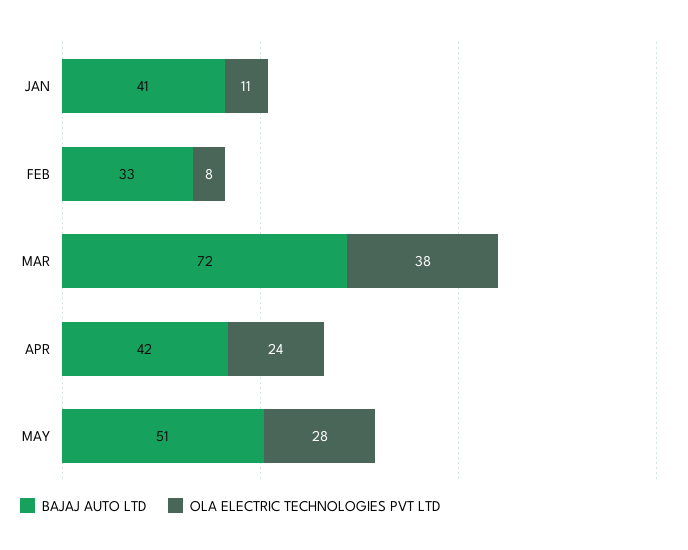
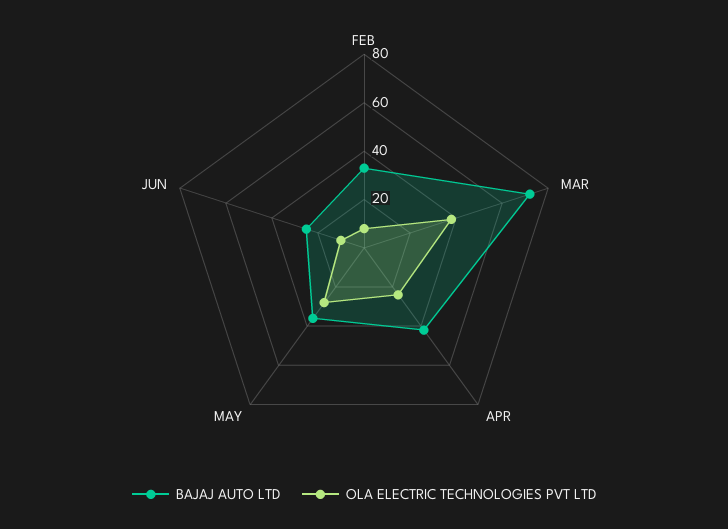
BAJAJ AUTO LTD, JAN: 41 -> none
OLA ELECTRIC TECHNOLOGIES PVT LTD, JAN: 11 -> none
BAJAJ AUTO LTD, MAY: 51 -> 35
BAJAJ AUTO LTD, JUN: none -> 25
OLA ELECTRIC TECHNOLOGIES PVT LTD, JUN: none -> 10

